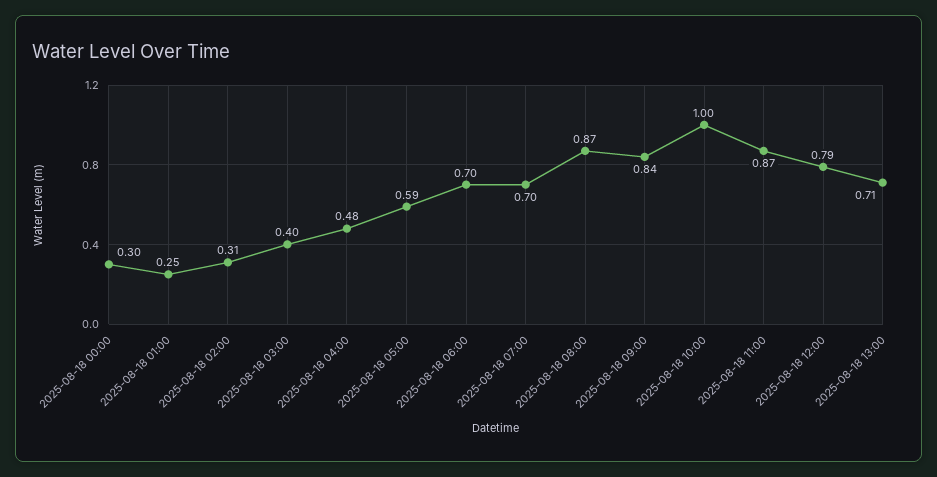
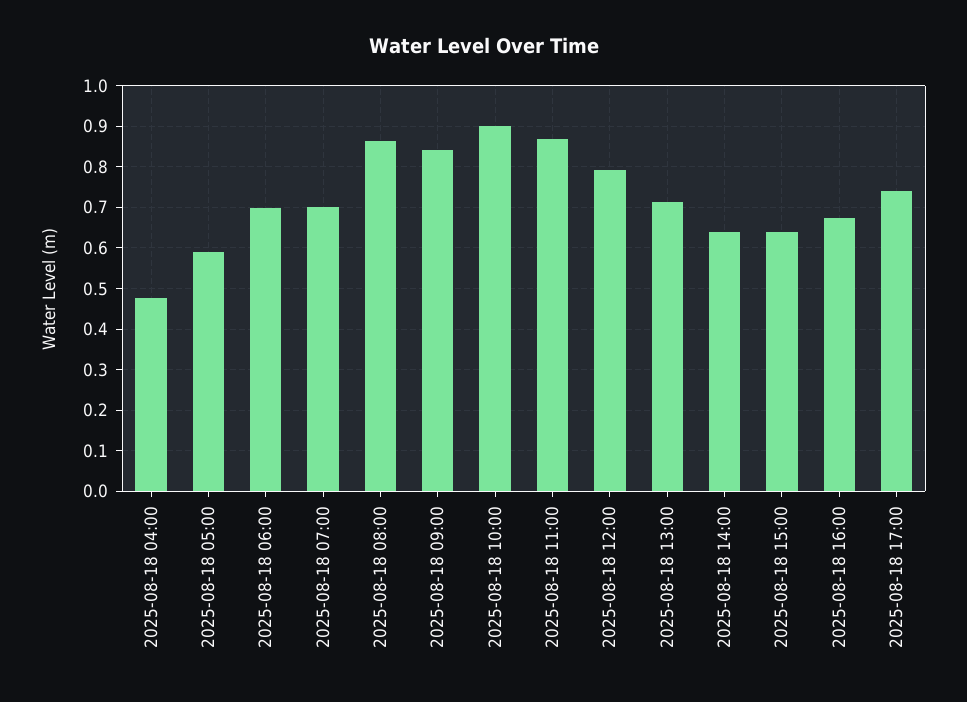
2025-08-18 00:00: 0.3 -> none
2025-08-18 01:00: 0.25 -> none
2025-08-18 02:00: 0.31 -> none
2025-08-18 03:00: 0.4 -> none
2025-08-18 10:00: 1 -> 0.9
2025-08-18 14:00: none -> 0.64
2025-08-18 15:00: none -> 0.64
2025-08-18 16:00: none -> 0.68
2025-08-18 17:00: none -> 0.74

